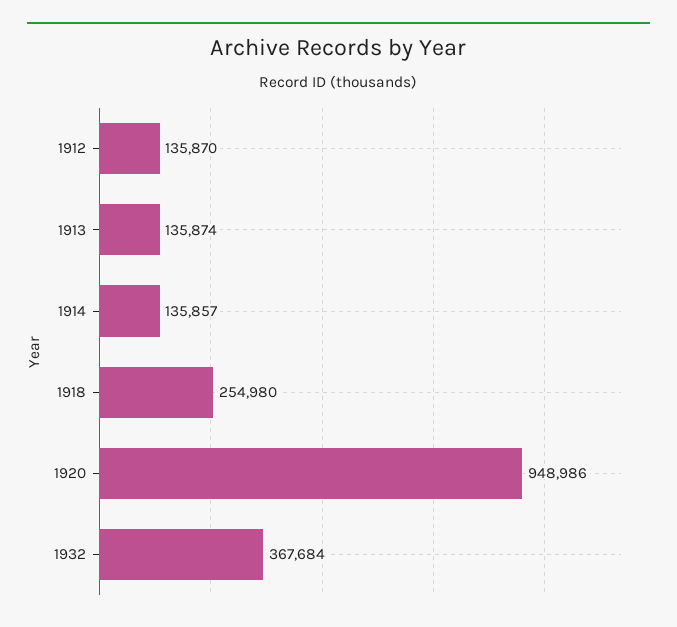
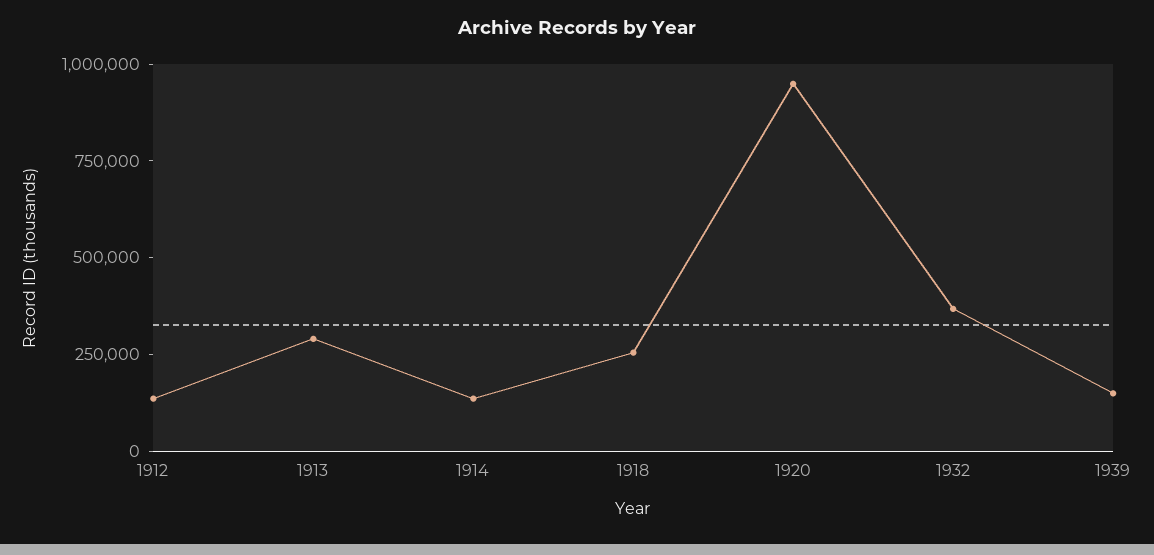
1913: 135874 -> 300000
1939: none -> 150000

